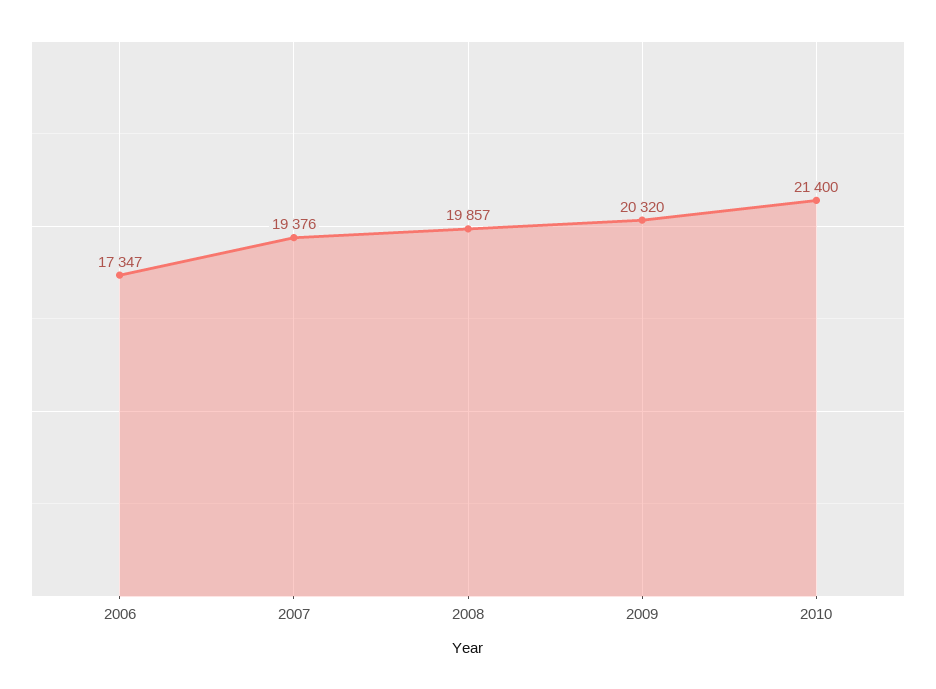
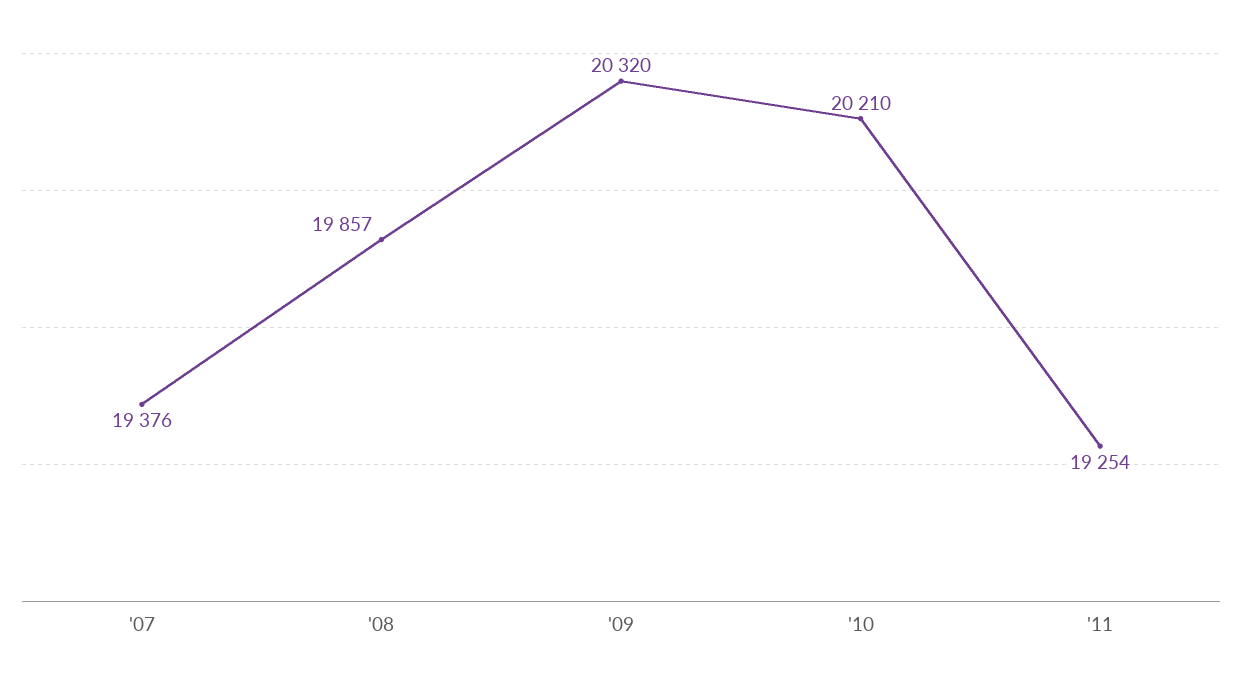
2006: 17347 -> none
2010: 21400 -> 20210
'11: none -> 19254

